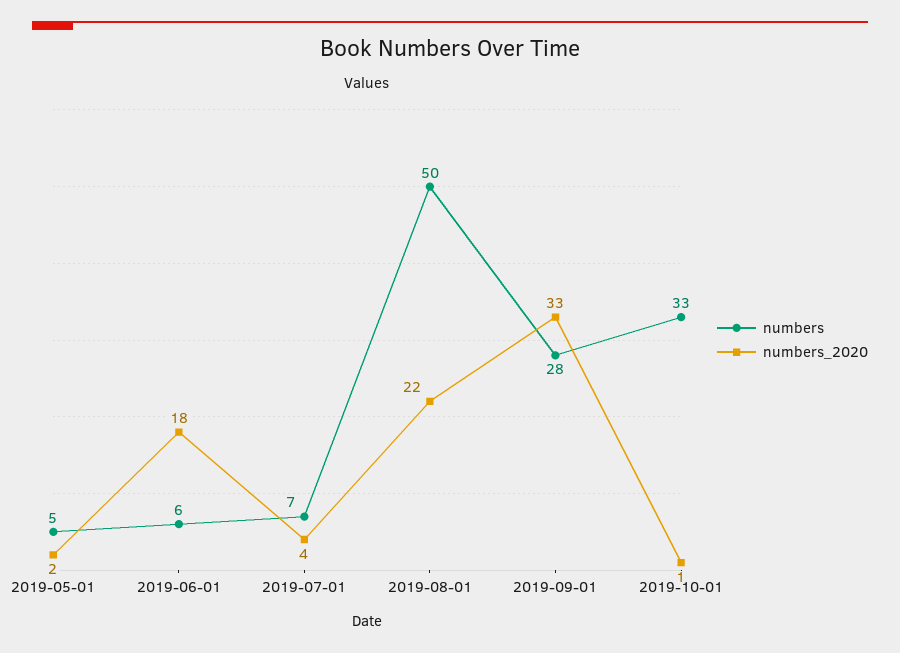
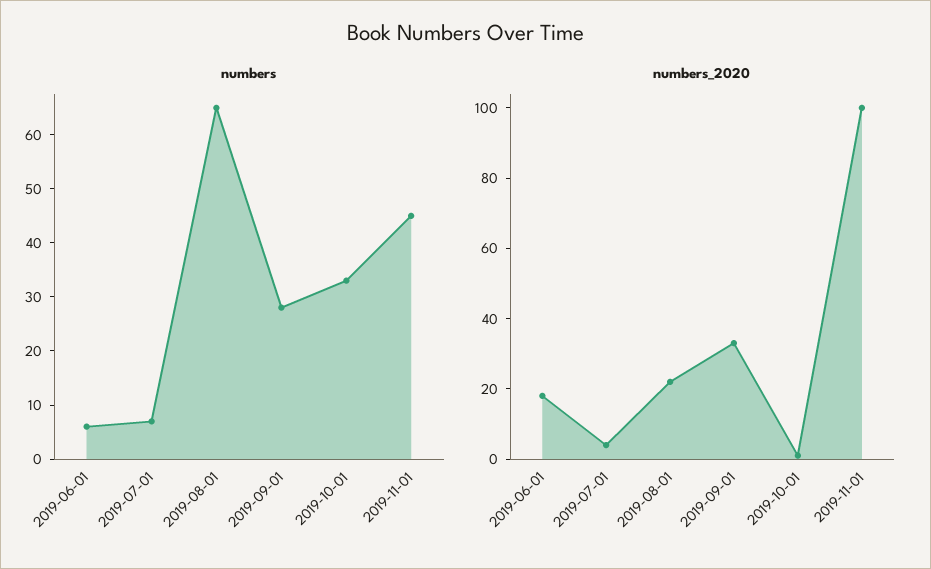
numbers, 2019-05-01: 5 -> none
numbers_2020, 2019-05-01: 2 -> none
numbers, 2019-08-01: 50 -> 65
numbers, 2019-11-01: none -> 45
numbers_2020, 2019-11-01: none -> 100

